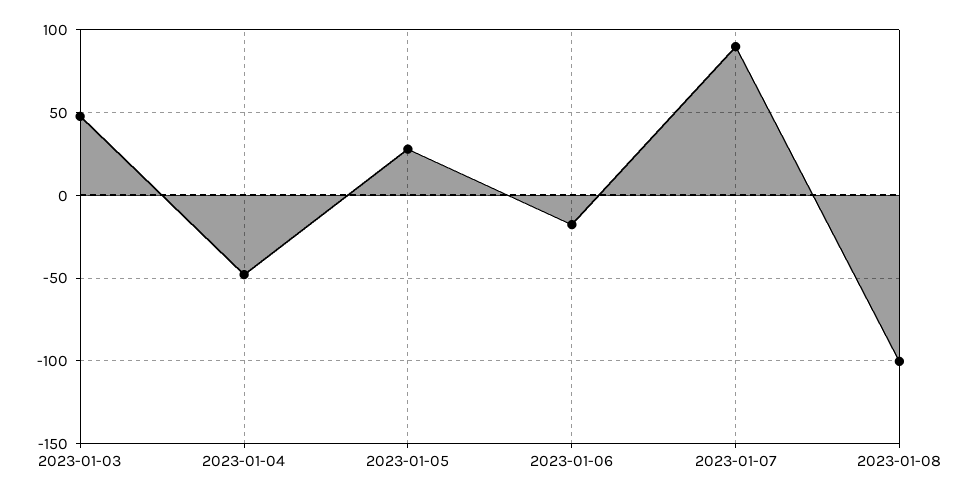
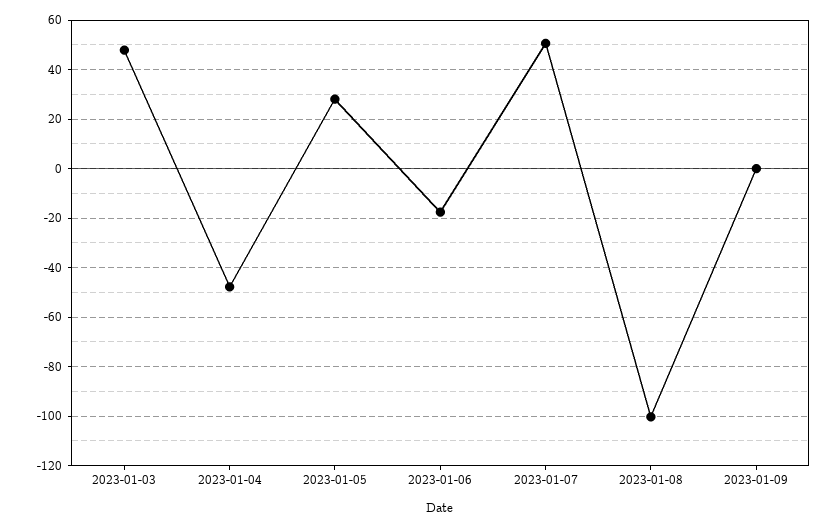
2023-01-07: 90 -> 50
2023-01-09: none -> 0

